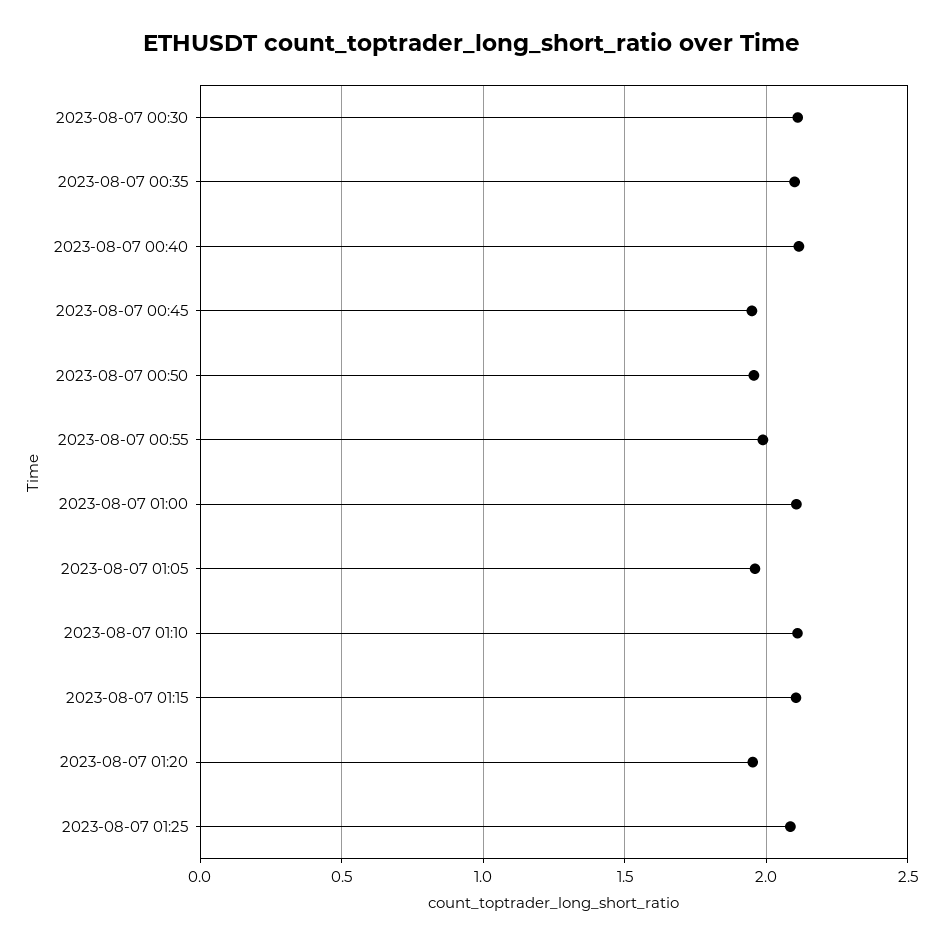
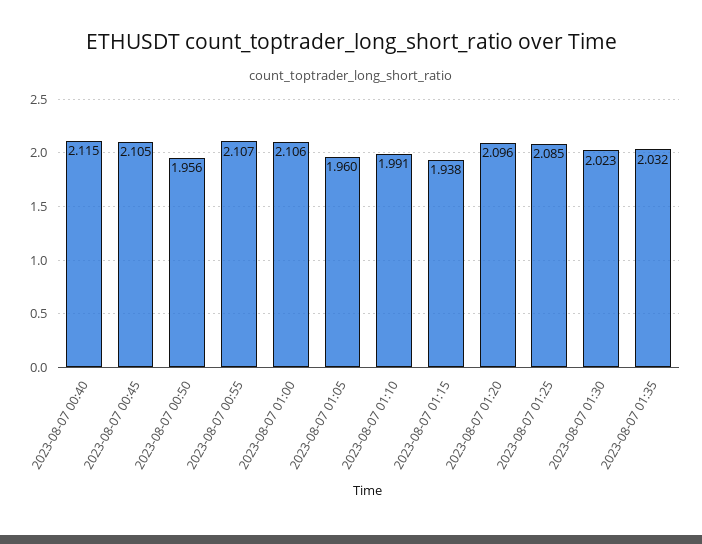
2023-08-07 00:30: 2.1 -> none
2023-08-07 00:35: 2.1 -> none
2023-08-07 00:45: 1.95 -> 2.105
2023-08-07 00:55: 2 -> 2.107
2023-08-07 01:10: 2.1 -> 1.991
2023-08-07 01:15: 2.1 -> 1.938
2023-08-07 01:20: 1.95 -> 2.096
2023-08-07 01:30: none -> 2.023
2023-08-07 01:35: none -> 2.032

